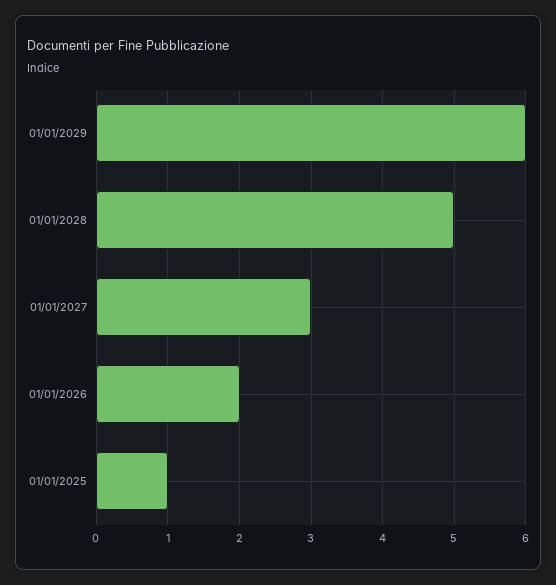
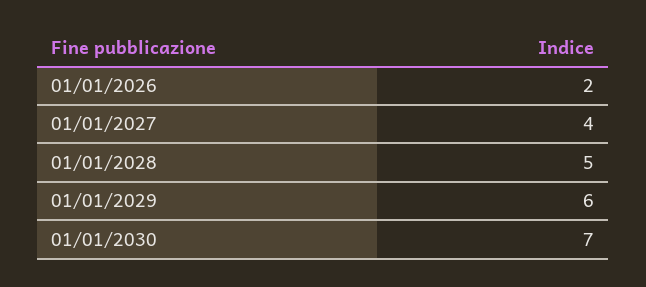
01/01/2027: 3 -> 4
01/01/2025: 1 -> none
01/01/2030: none -> 7

